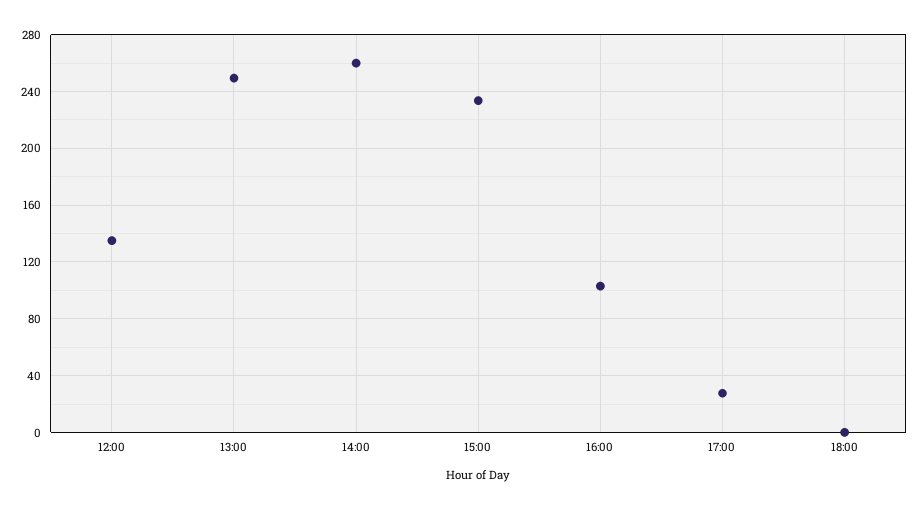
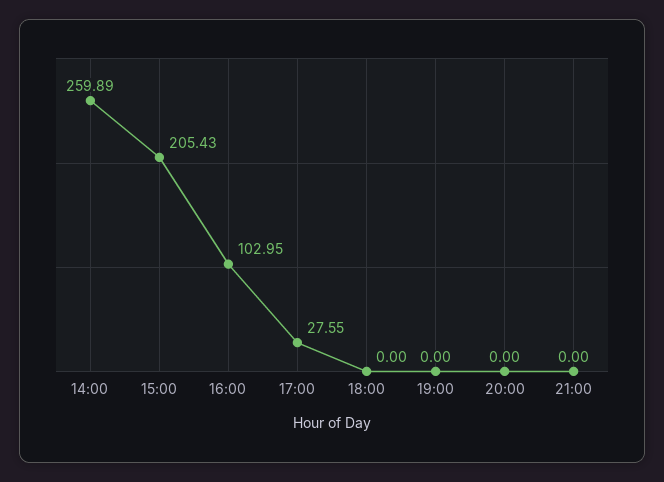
12:00: 135 -> none
13:00: 250 -> none
15:00: 235 -> 205.43
19:00: none -> 0
20:00: none -> 0
21:00: none -> 0

